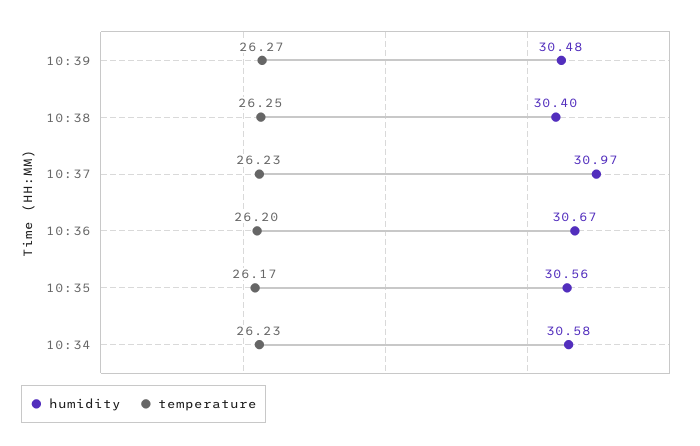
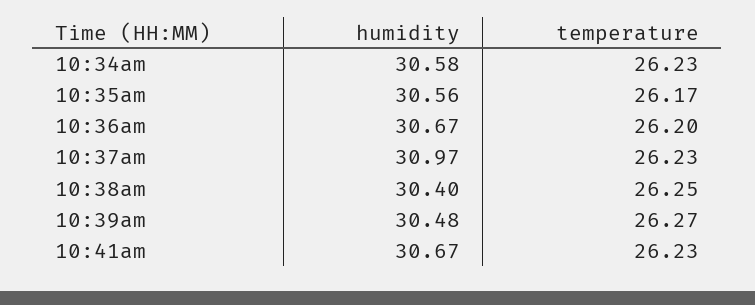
humidity, 10:41am: none -> 30.67
temperature, 10:41am: none -> 26.23

